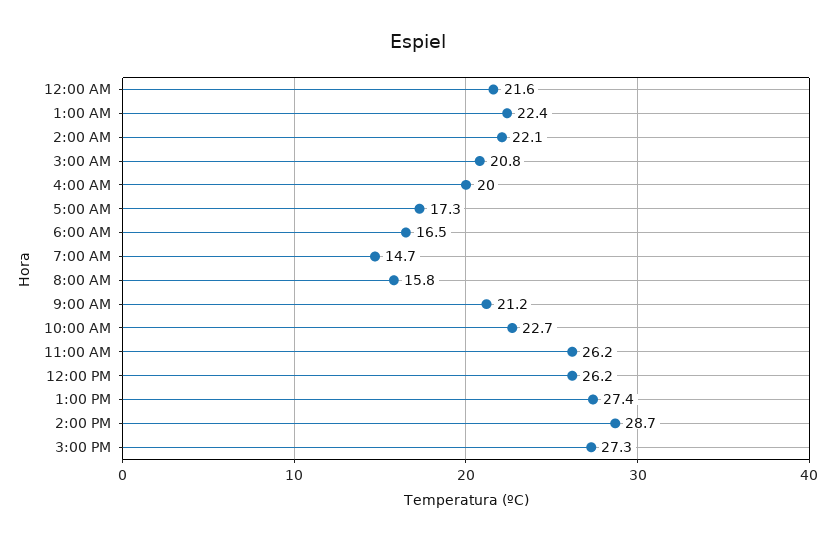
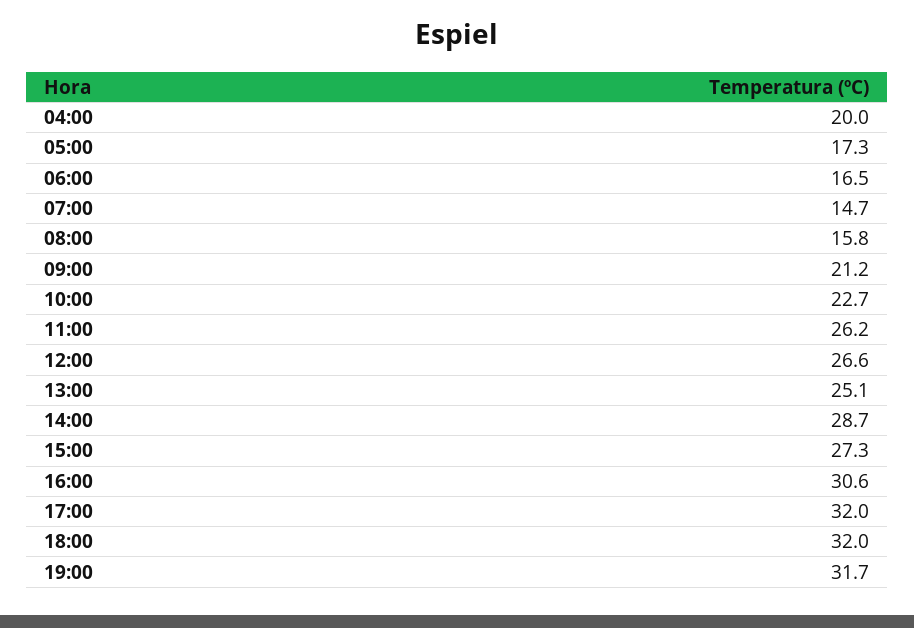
12:00 AM: 21.6 -> none
1:00 AM: 22.4 -> none
2:00 AM: 22.1 -> none
3:00 AM: 20.8 -> none
12:00 PM: 26.2 -> 26.6
1:00 PM: 27.4 -> 25.1
16:00: none -> 30.6
17:00: none -> 32
18:00: none -> 32
19:00: none -> 31.7

